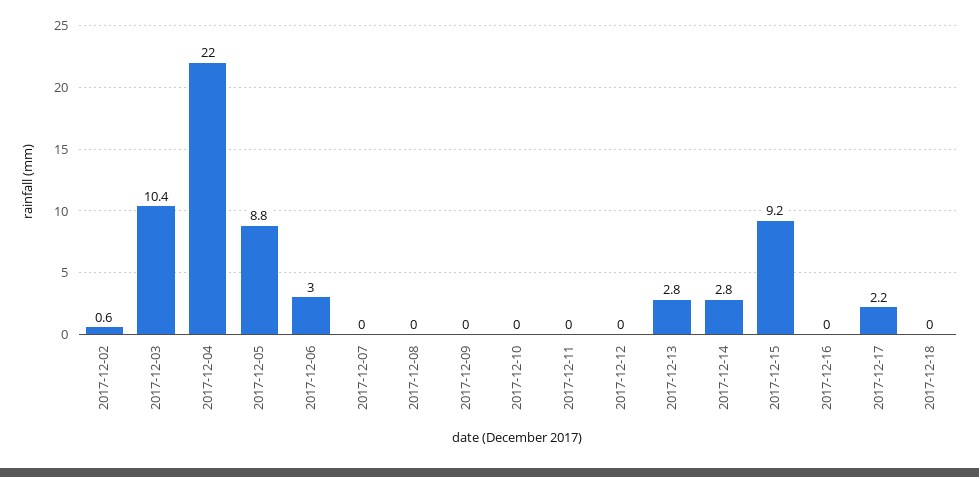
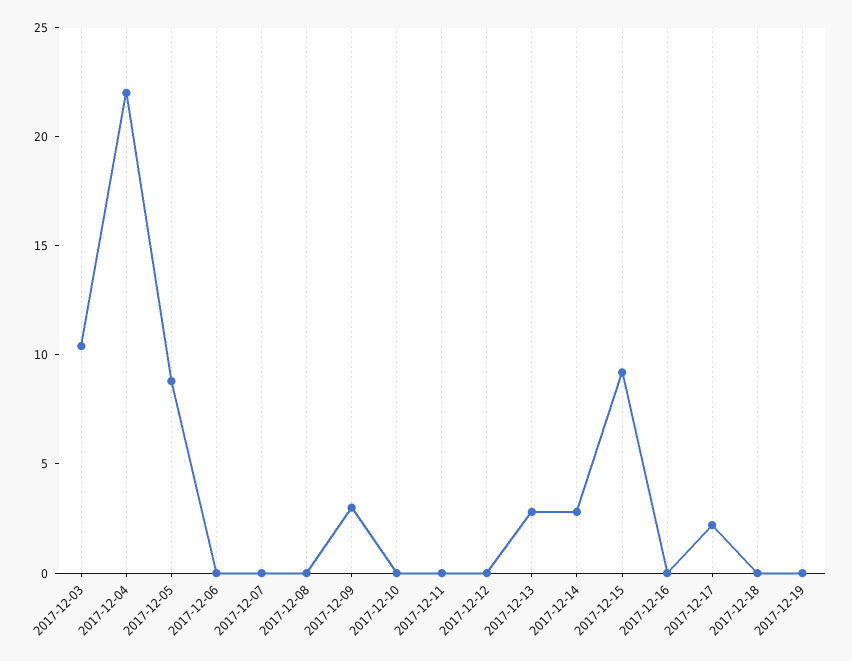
2017-12-02: 0.6 -> none
2017-12-06: 3 -> 0
2017-12-09: 0 -> 3
2017-12-19: none -> 0

